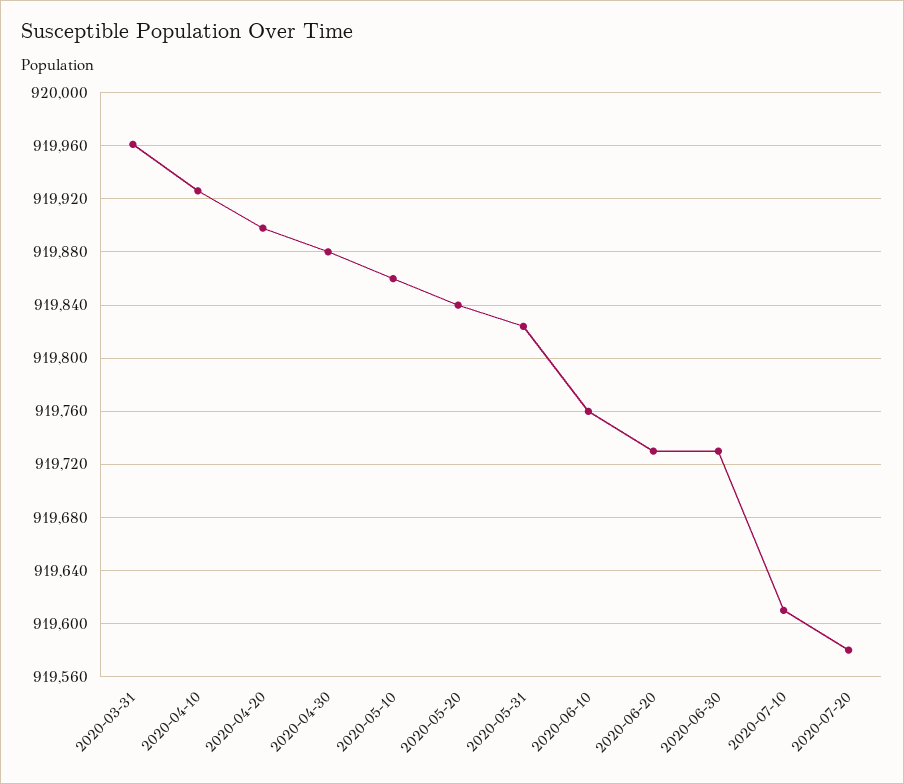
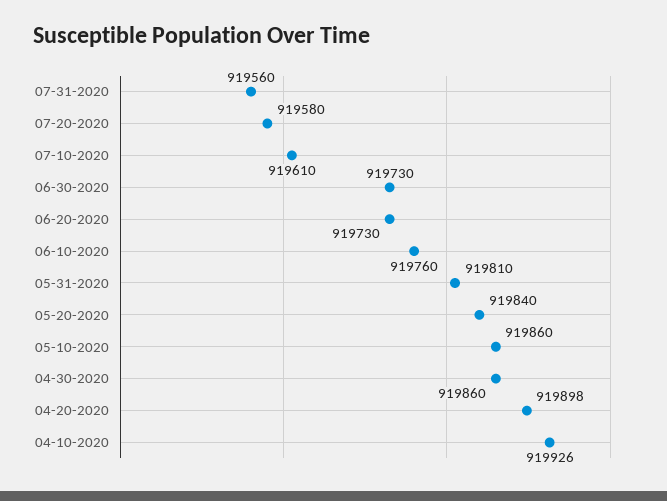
2020-03-31: 919960 -> none
2020-04-30: 919880 -> 919860
2020-05-31: 919825 -> 919810
07-31-2020: none -> 919560

